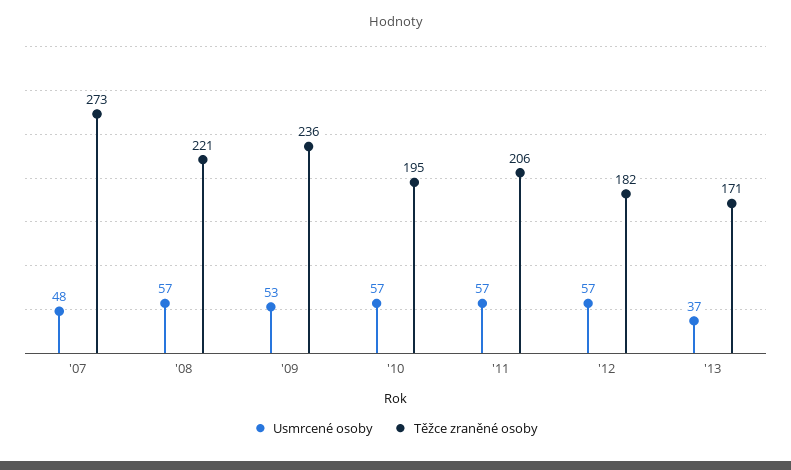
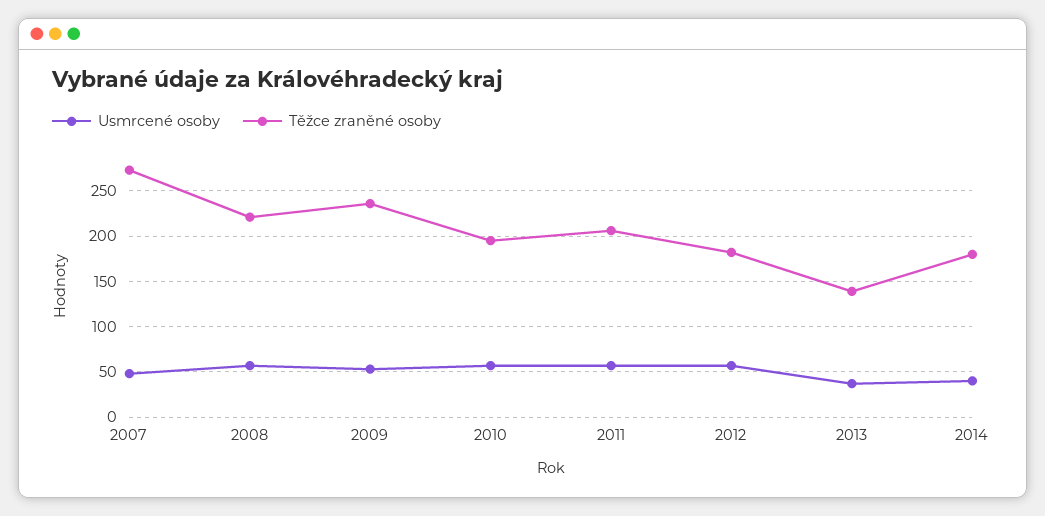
Těžce zraněné osoby, '13: 171 -> 140
Usmrcené osoby, 2014: none -> 40
Těžce zraněné osoby, 2014: none -> 180

